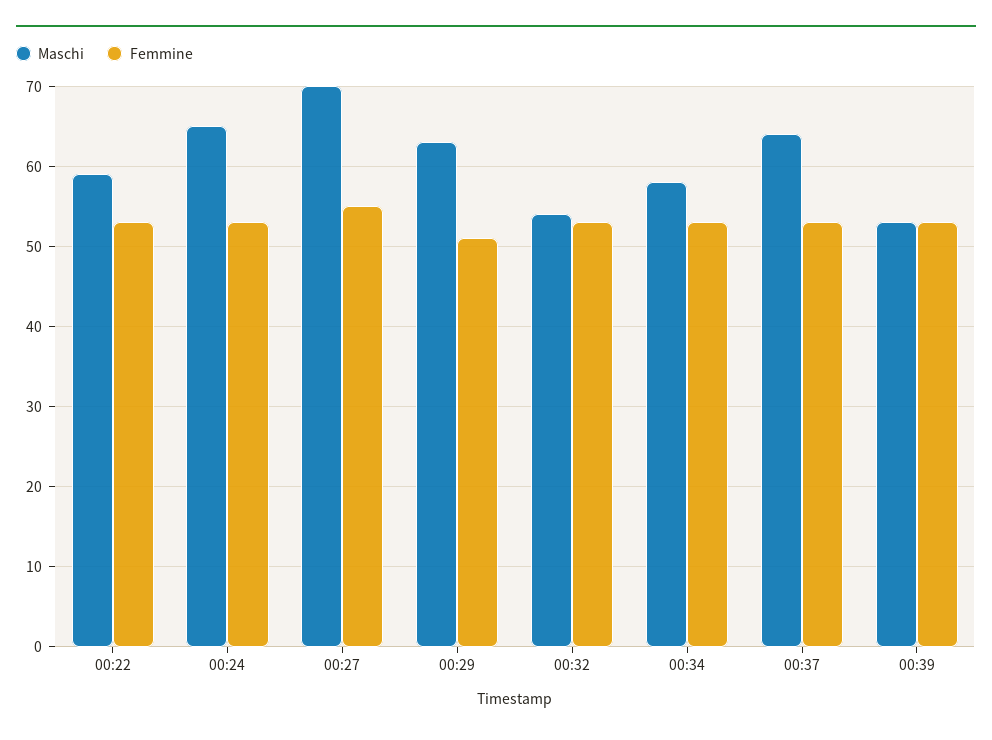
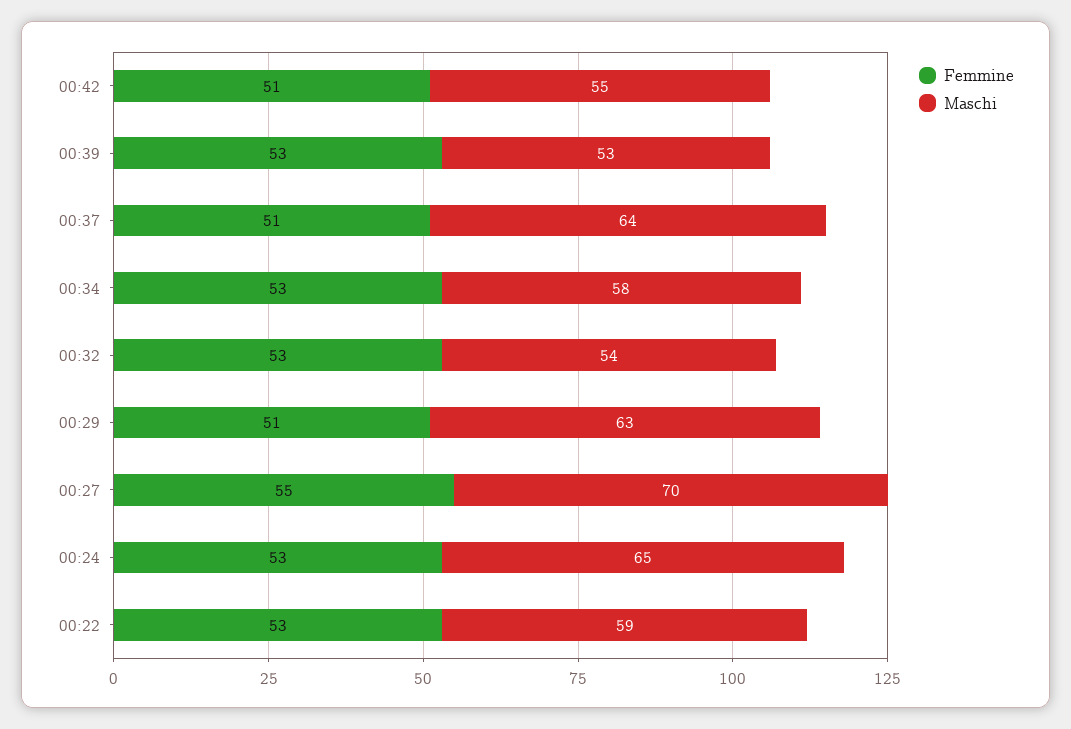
Femmine, 00:37: 53 -> 51
Femmine, 00:42: none -> 51
Maschi, 00:42: none -> 55

